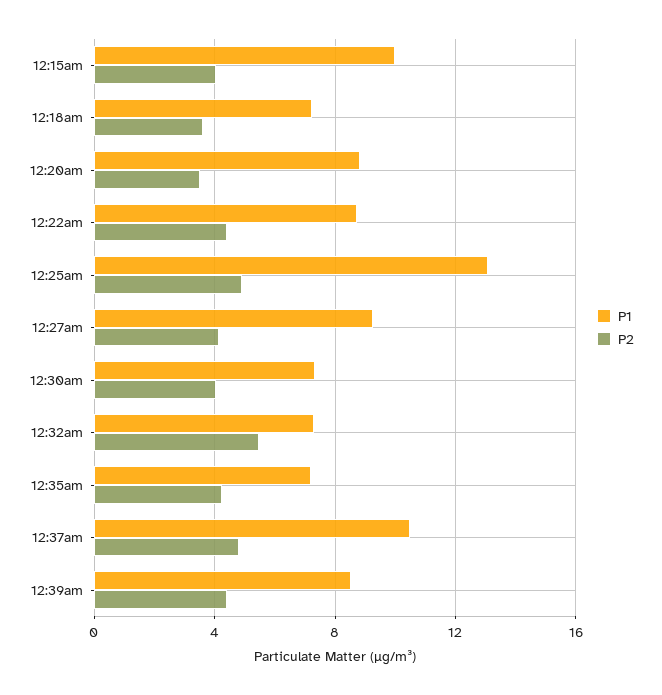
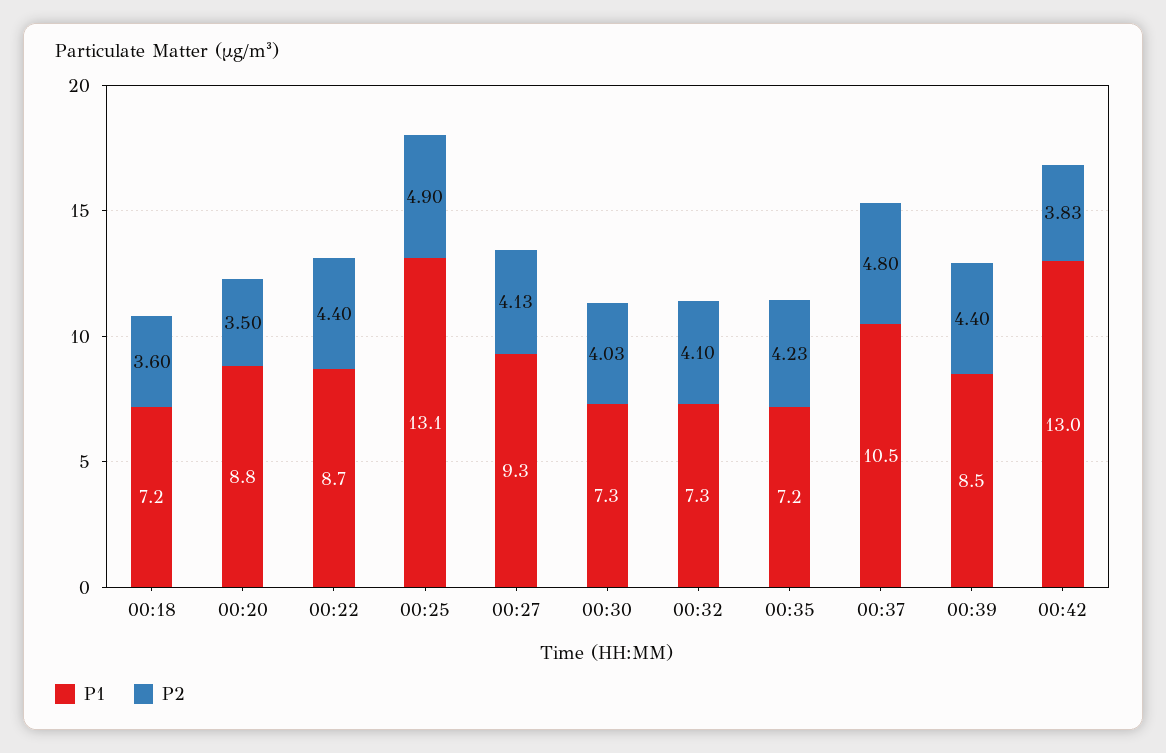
P1, 12:15am: 10 -> none
P2, 12:15am: 4 -> none
P2, 12:32am: 5.5 -> 4.1
P1, 00:42: none -> 13
P2, 00:42: none -> 3.83

